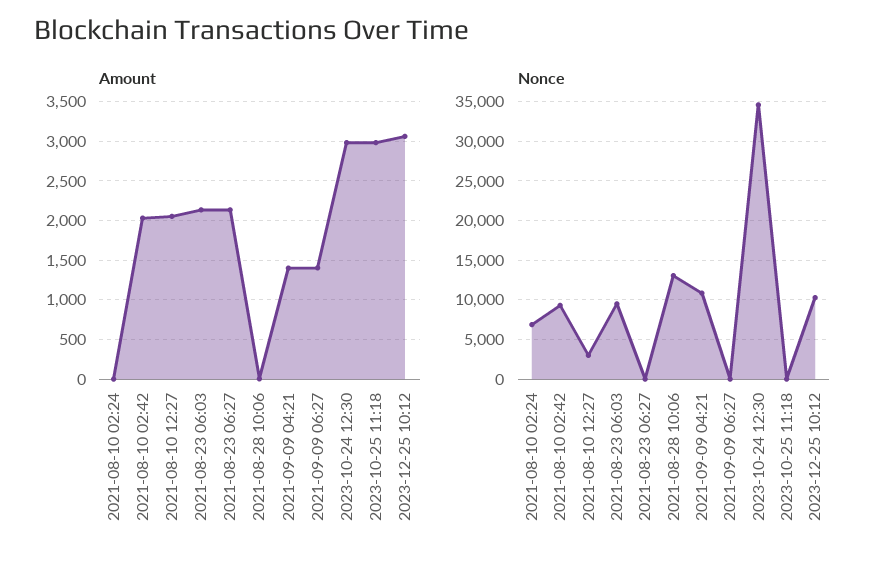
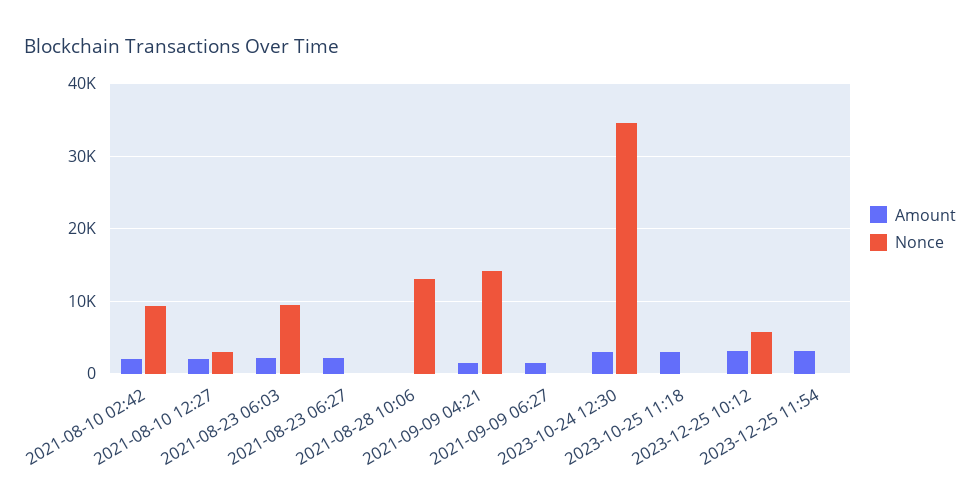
Amount, 2021-08-10 02:24: 0 -> none
Nonce, 2021-08-10 02:24: 7000 -> none
Nonce, 2021-09-09 04:21: 11000 -> 14000
Nonce, 2023-12-25 10:12: 10000 -> 6000
Amount, 2023-12-25 11:54: none -> 3000
Nonce, 2023-12-25 11:54: none -> 0

